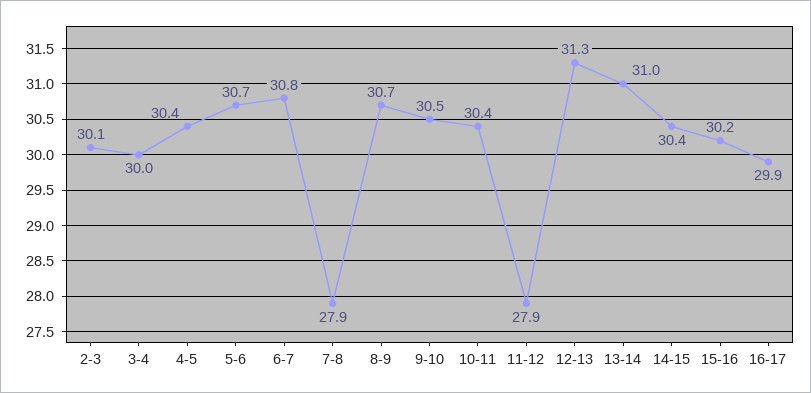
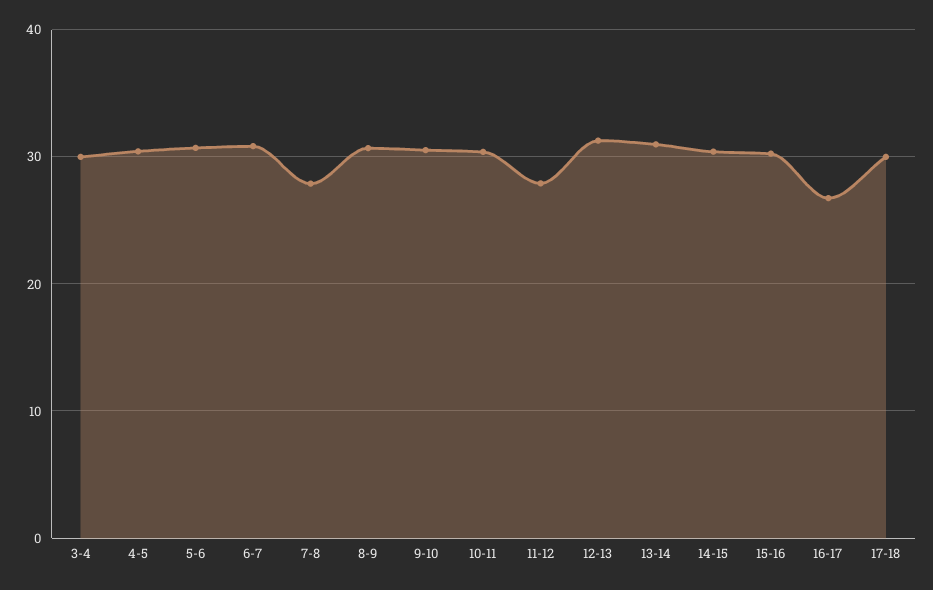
2-3: 30.1 -> none
16-17: 29.9 -> 27
17-18: none -> 30

